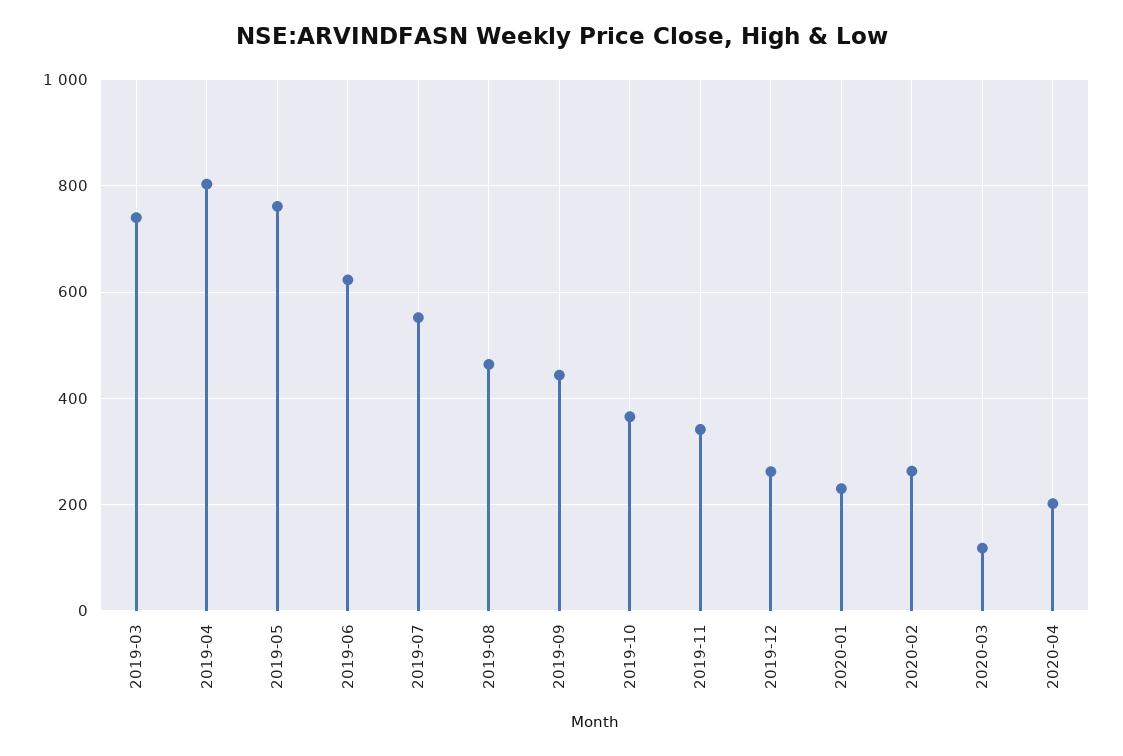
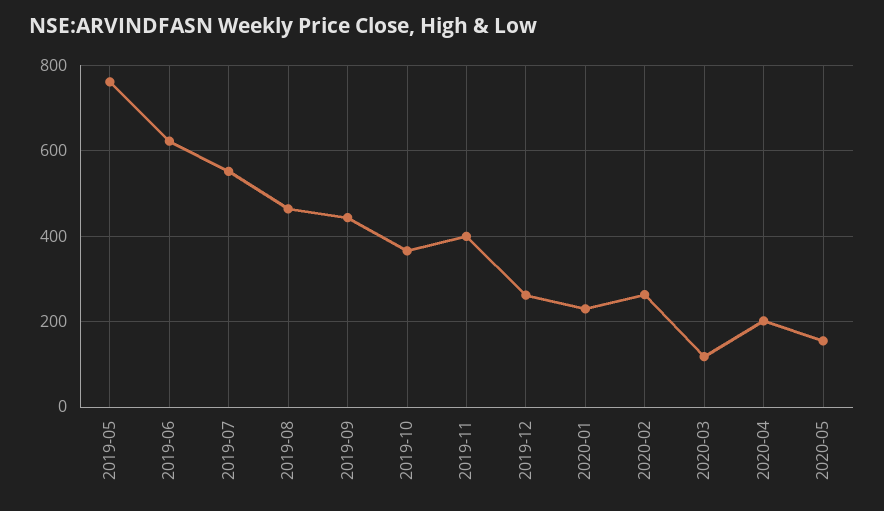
2019-03: 740 -> none
2019-04: 800 -> none
2019-11: 340 -> 400
2020-05: none -> 160

